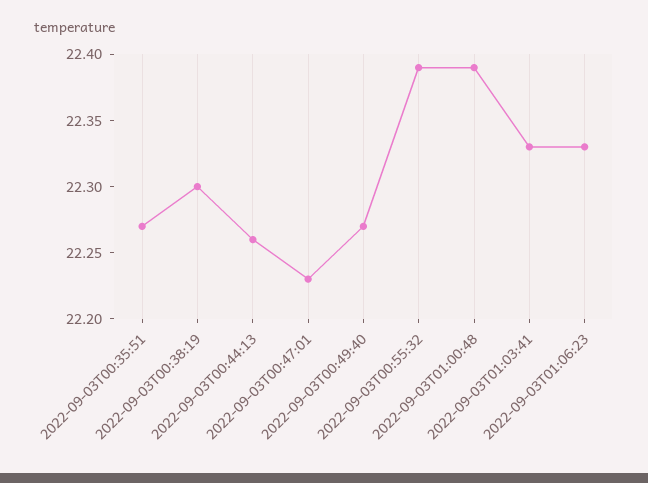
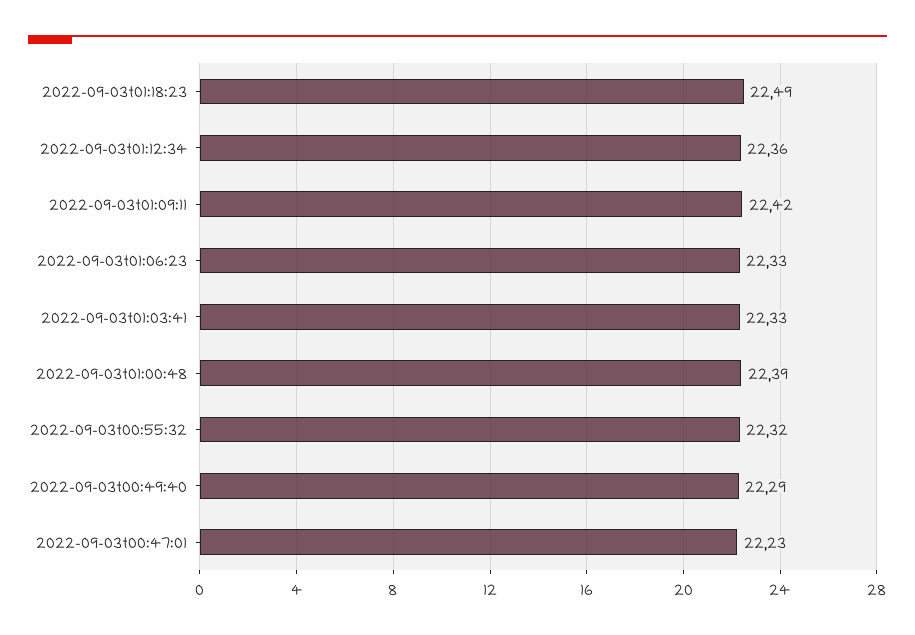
2022-09-03T00:35:51: 22.27 -> none
2022-09-03T00:38:19: 22.3 -> none
2022-09-03T00:44:13: 22.26 -> none
2022-09-03T00:49:40: 22.27 -> 22.29
2022-09-03T00:55:32: 22.39 -> 22.32
2022-09-03t01:18:23: none -> 22.49
2022-09-03t01:12:34: none -> 22.36
2022-09-03t01:09:11: none -> 22.42

